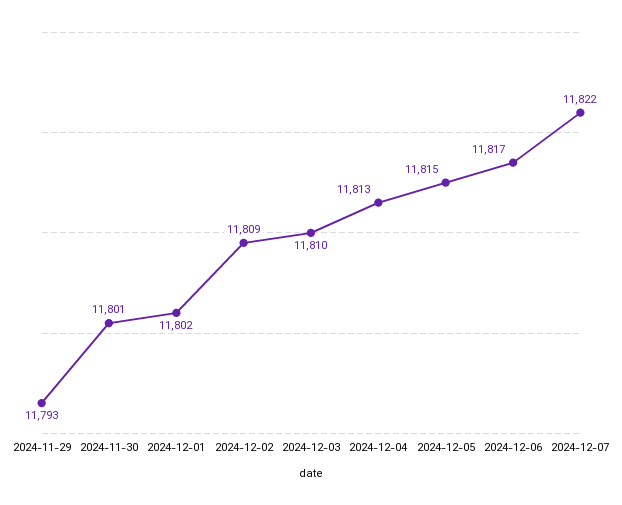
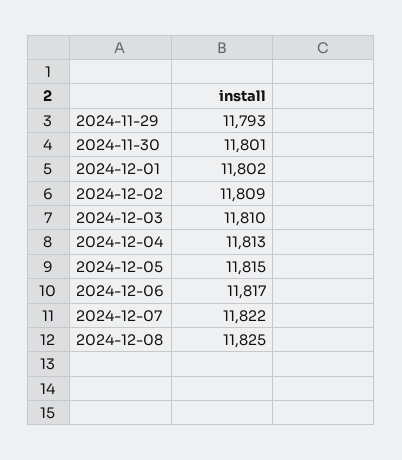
2024-12-08: none -> 11825

